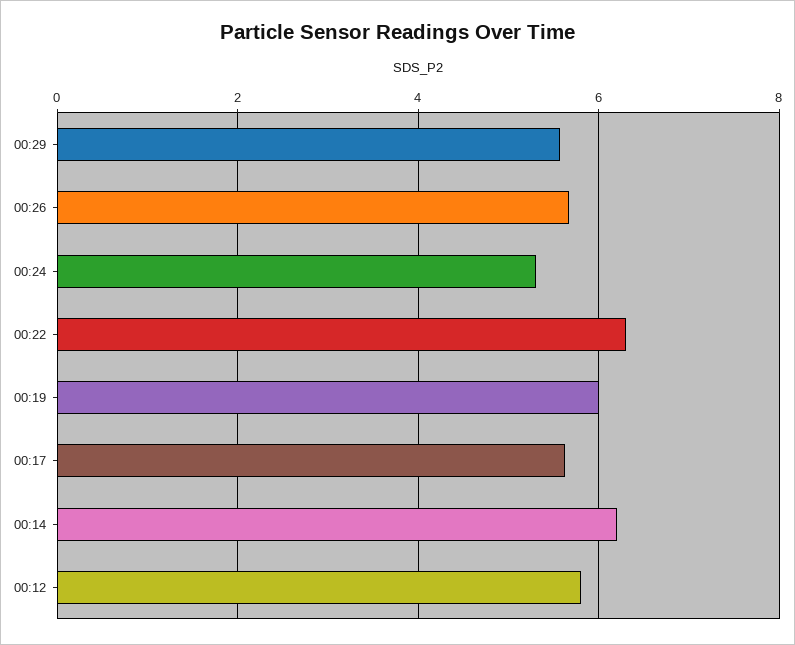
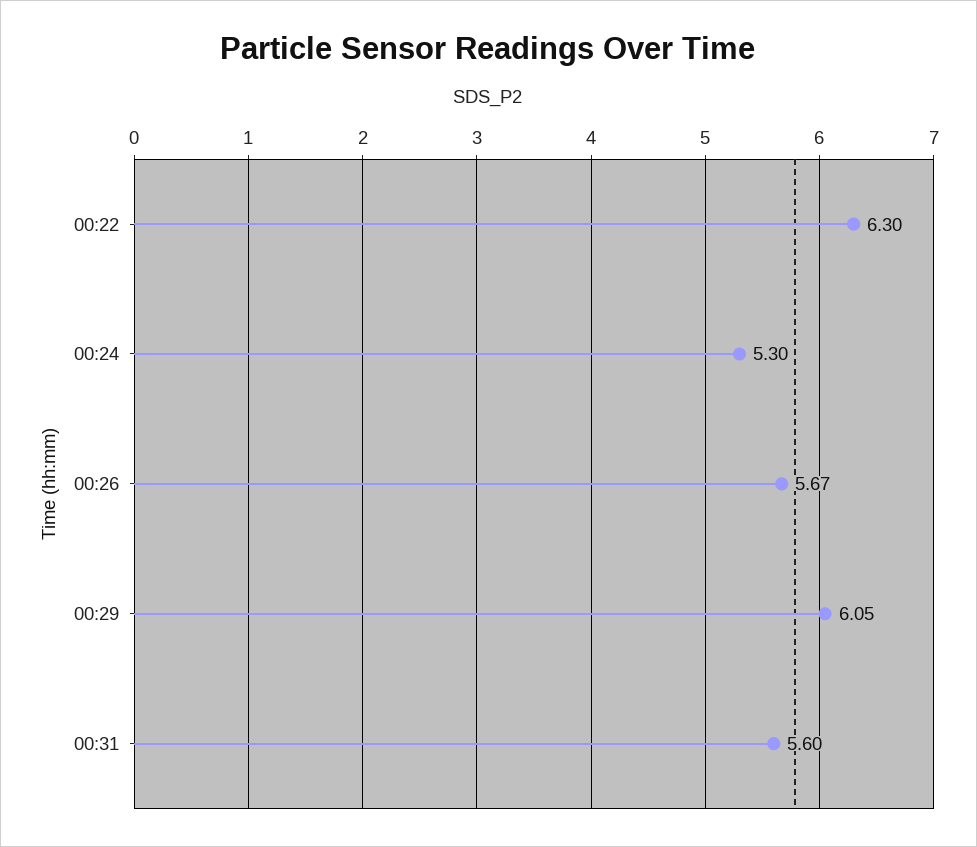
00:29: 5.6 -> 6.05
00:19: 6 -> none
00:17: 5.6 -> none
00:14: 6.2 -> none
00:12: 5.8 -> none
00:31: none -> 5.6

